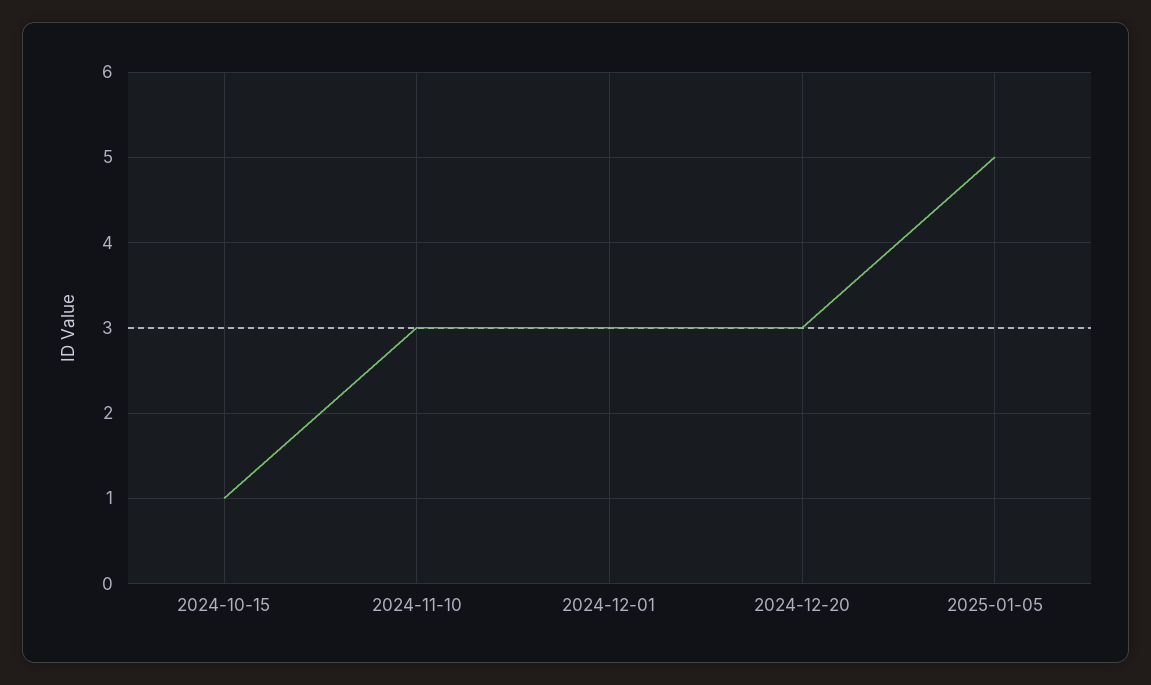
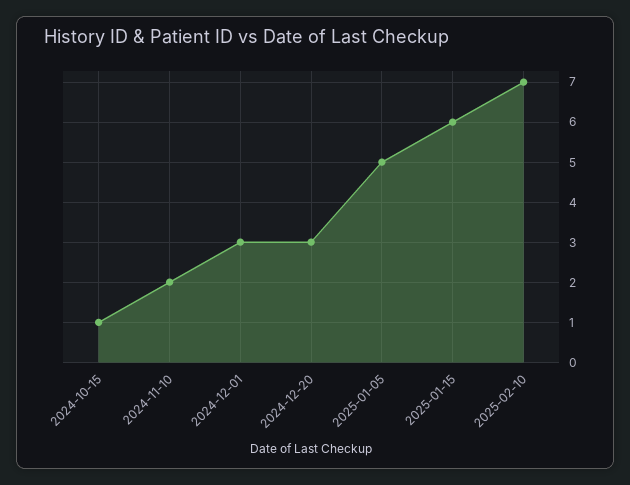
2024-11-10: 3 -> 2
2025-01-15: none -> 6
2025-02-10: none -> 7

